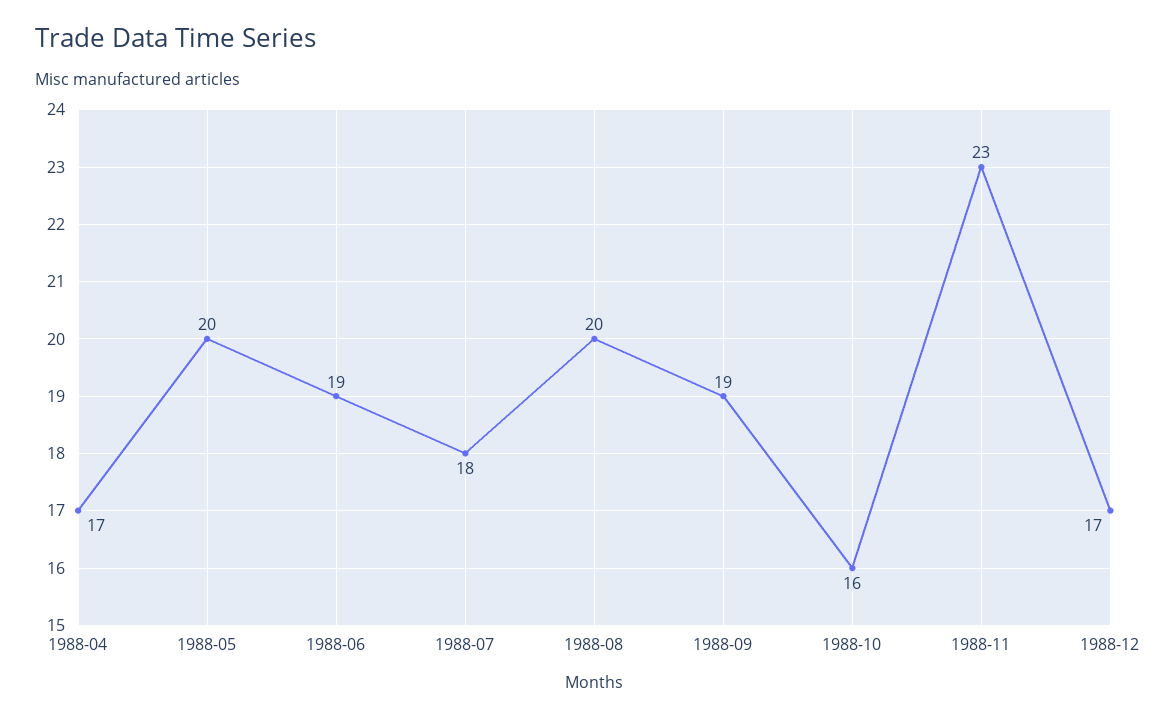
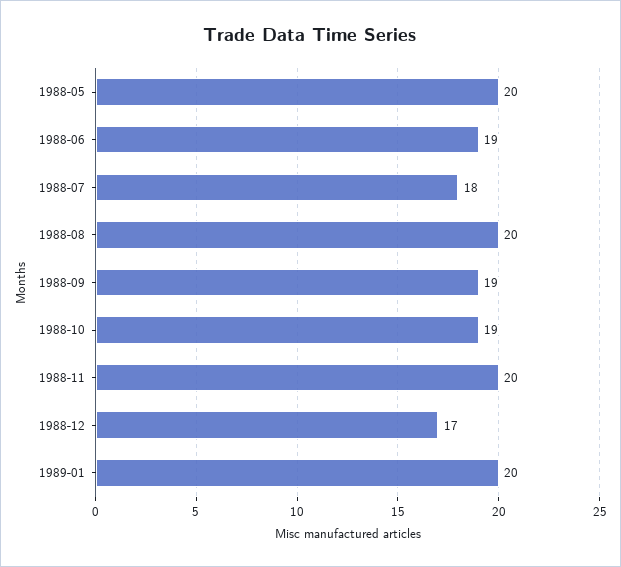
1988-04: 17 -> none
1988-10: 16 -> 19
1988-11: 23 -> 20
1989-01: none -> 20

